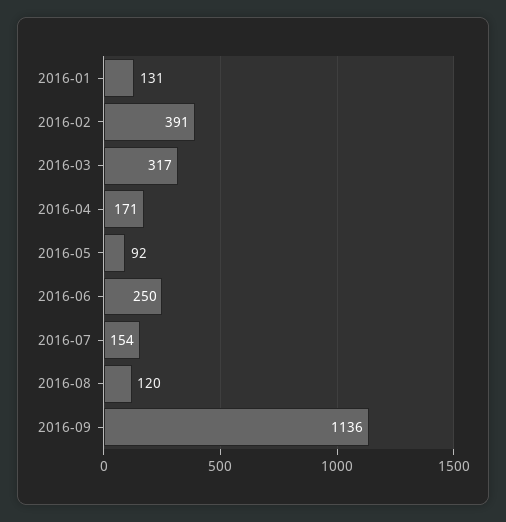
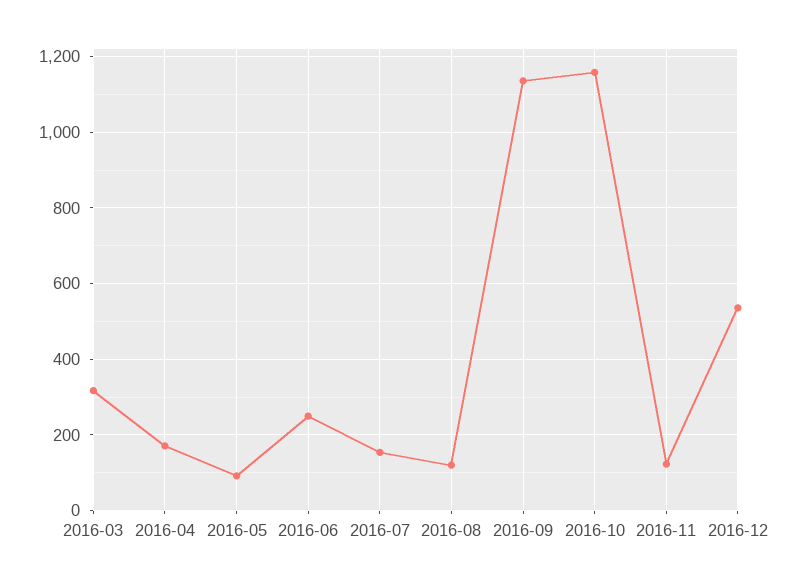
2016-01: 131 -> none
2016-02: 391 -> none
2016-10: none -> 1160
2016-11: none -> 120
2016-12: none -> 540

